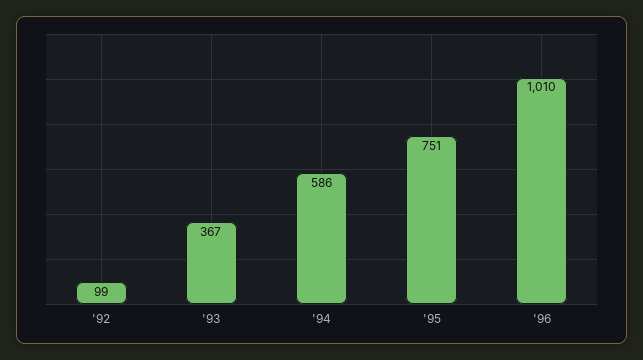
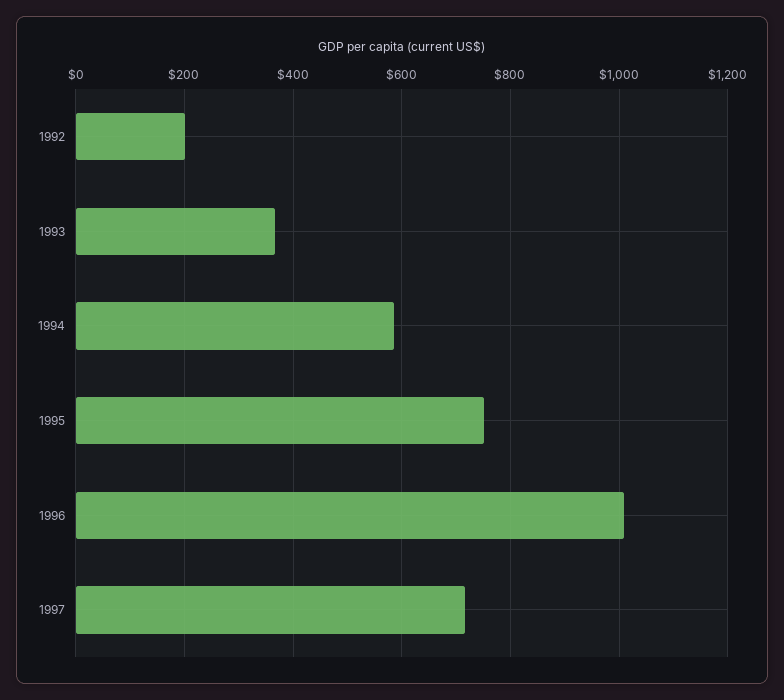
'92: 99 -> 200
1997: none -> 720

